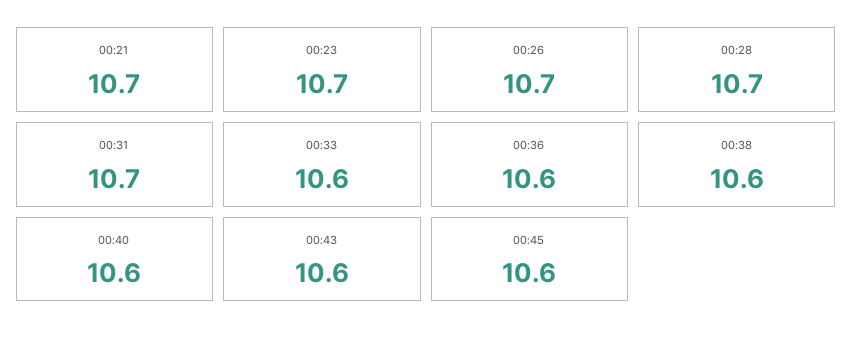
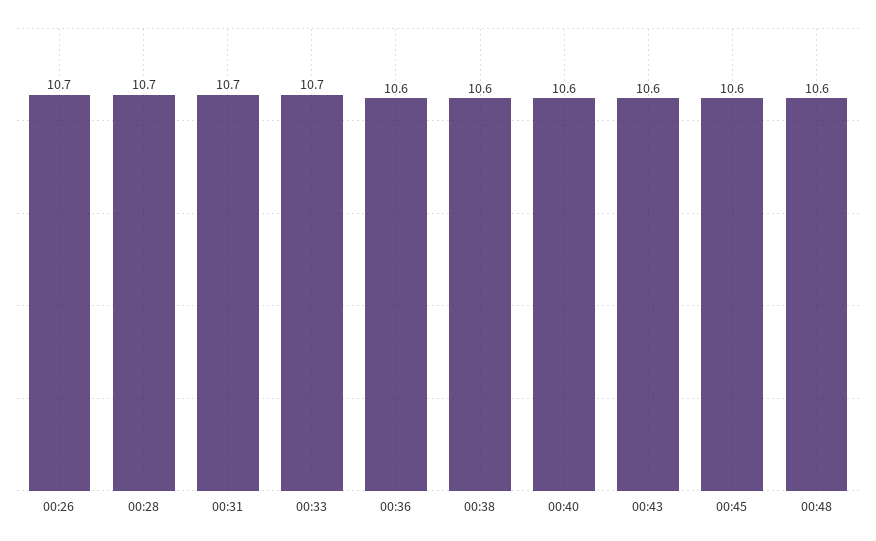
00:21: 10.7 -> none
00:23: 10.7 -> none
00:33: 10.6 -> 10.7
00:48: none -> 10.6

